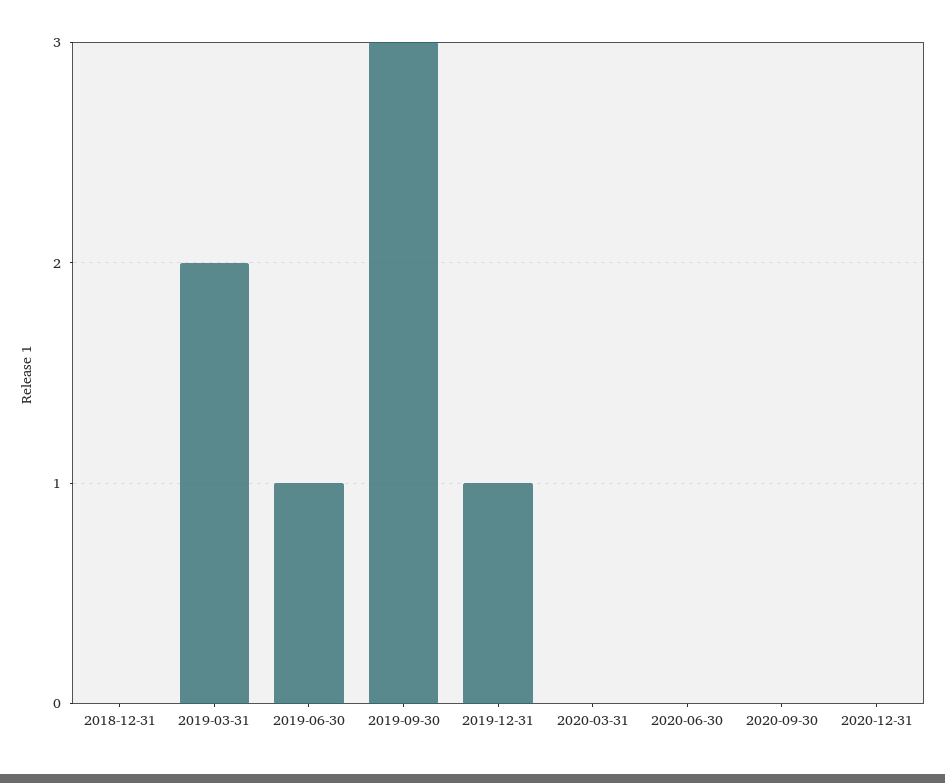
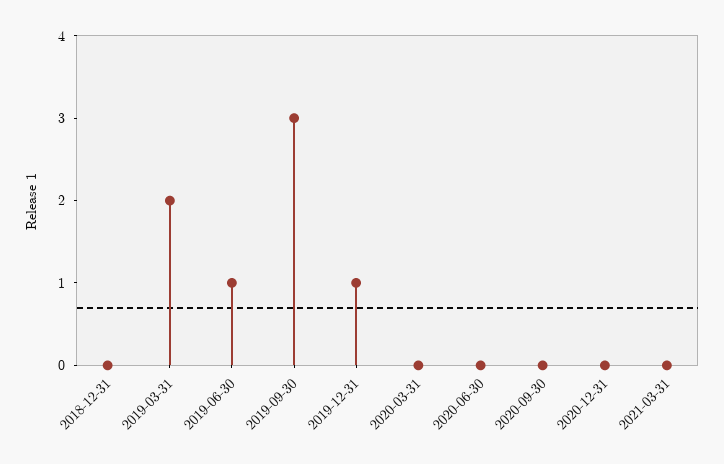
2021-03-31: none -> 0

